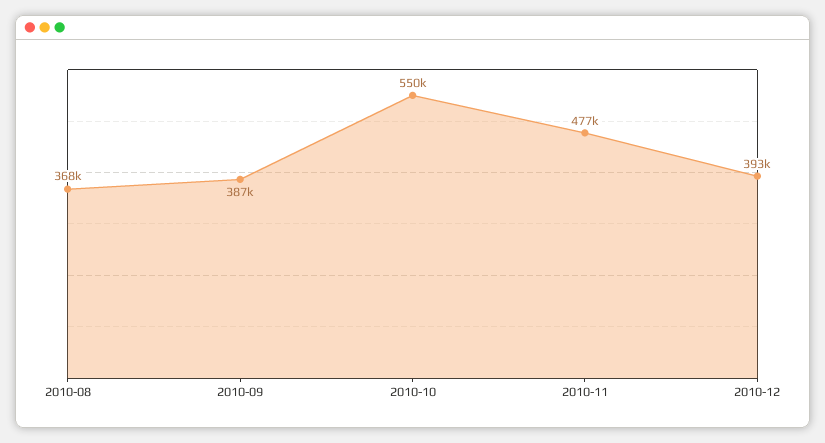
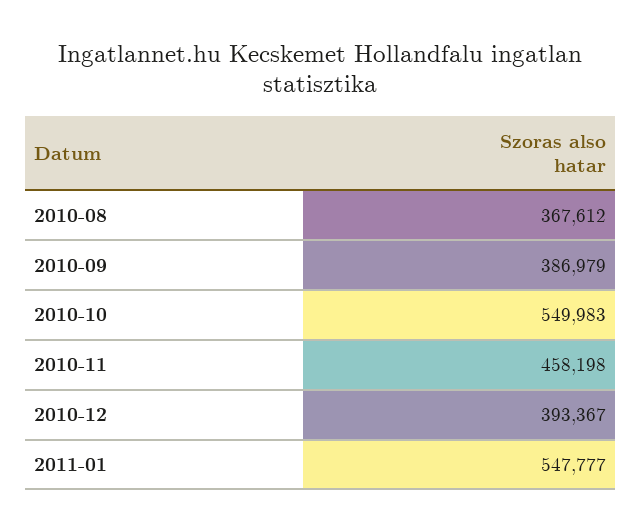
2010-11: 477000 -> 458198
2011-01: none -> 547777

